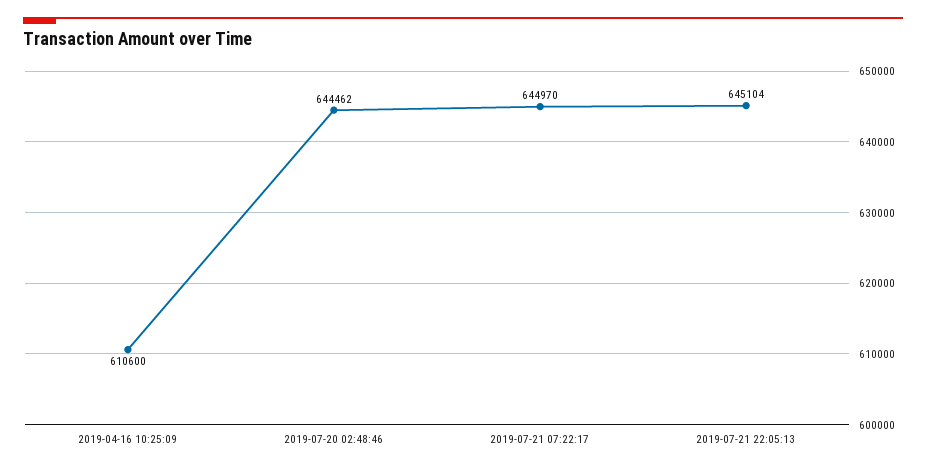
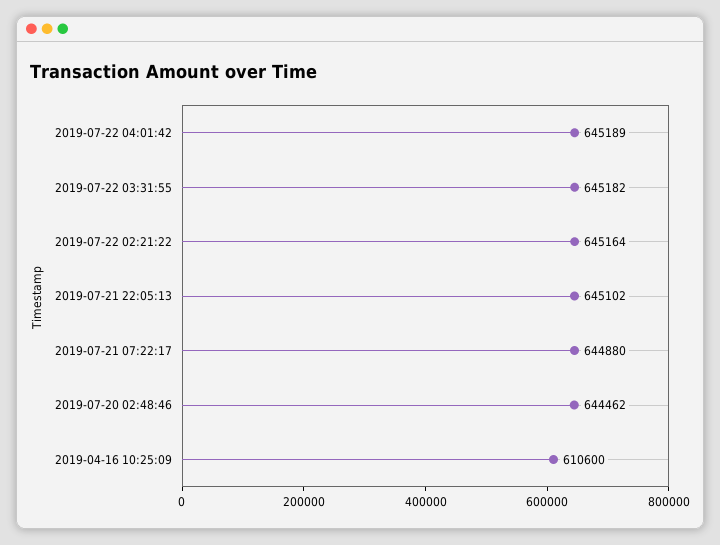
2019-07-21 07:22:17: 644970 -> 644880
2019-07-21 22:05:13: 645104 -> 645102
2019-07-22 04:01:42: none -> 645189
2019-07-22 03:31:55: none -> 645182
2019-07-22 02:21:22: none -> 645164

